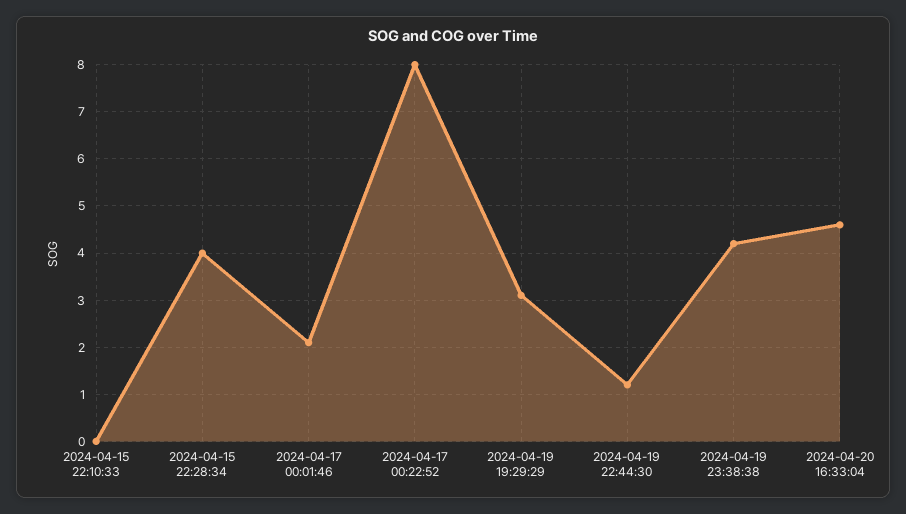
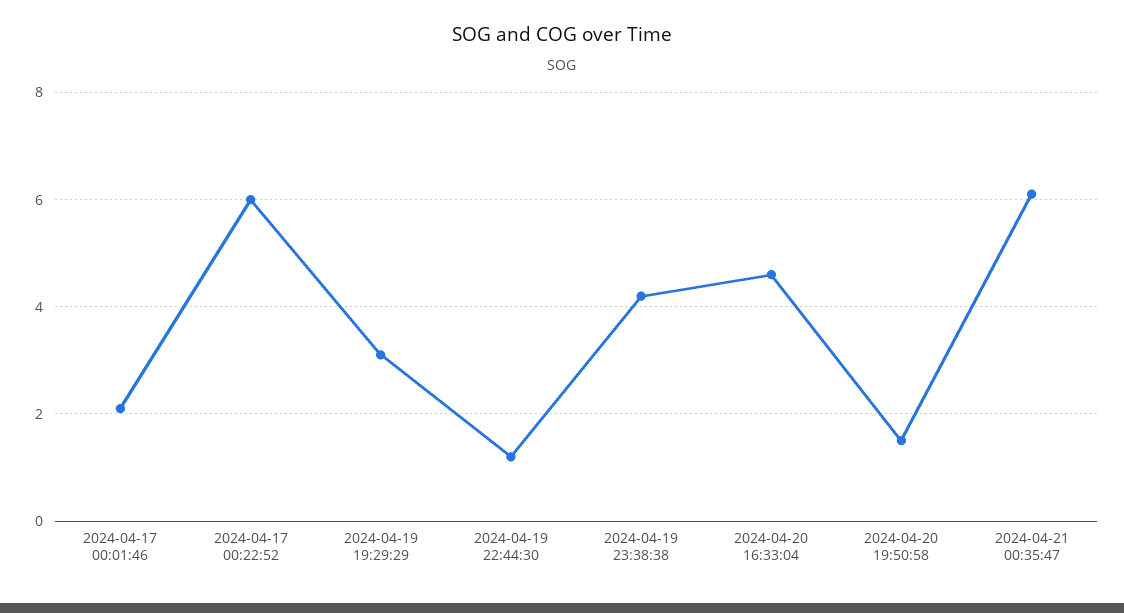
2024-04-15 22:10:33: 0 -> none
2024-04-15 22:28:34: 4 -> none
2024-04-17 00:22:52: 8 -> 6
2024-04-20 19:50:58: none -> 1.5
2024-04-21 00:35:47: none -> 6

